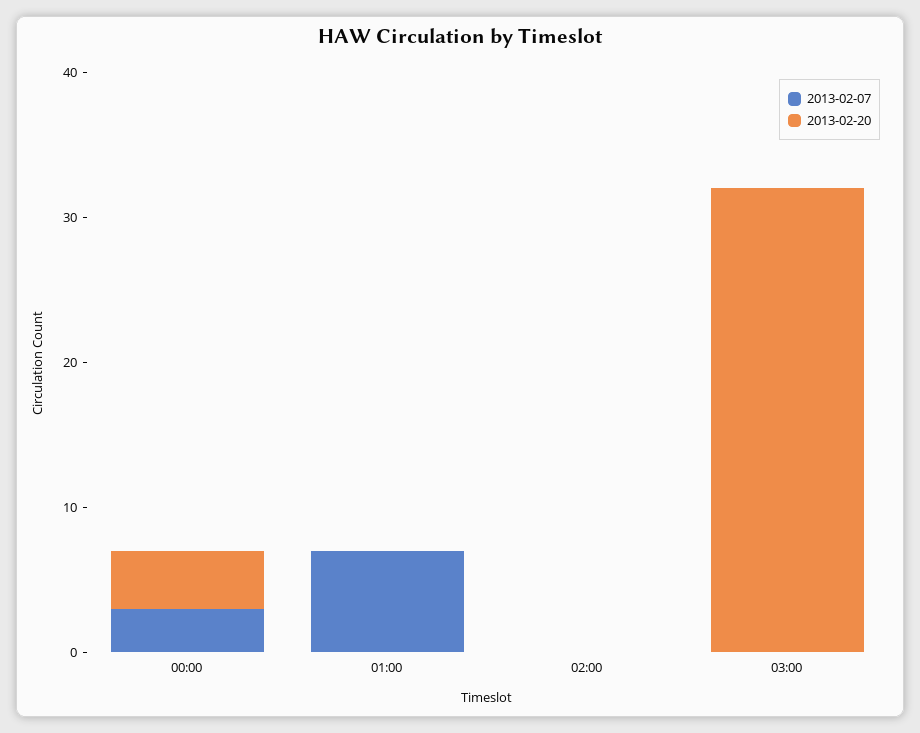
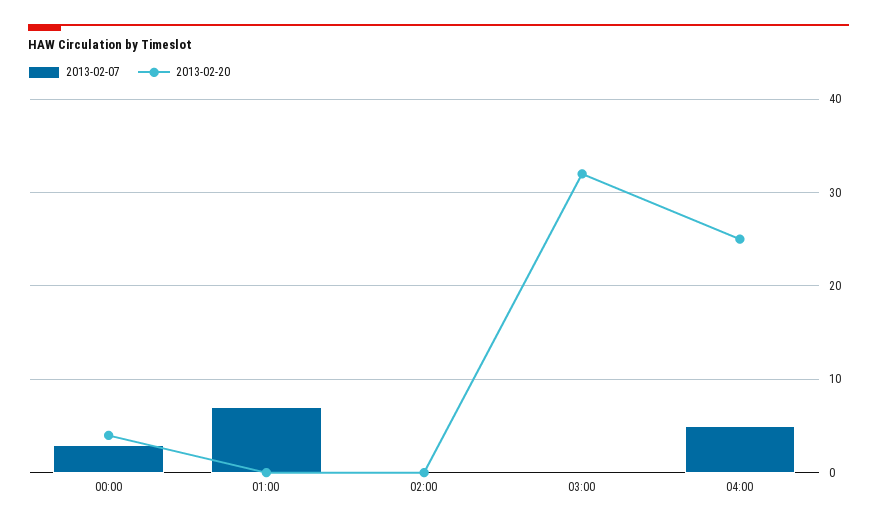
2013-02-07, 04:00: none -> 5
2013-02-20, 04:00: none -> 25

